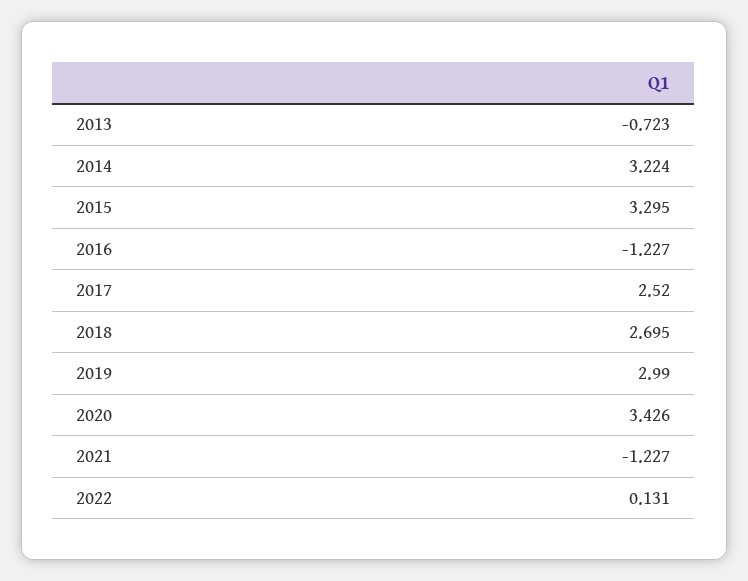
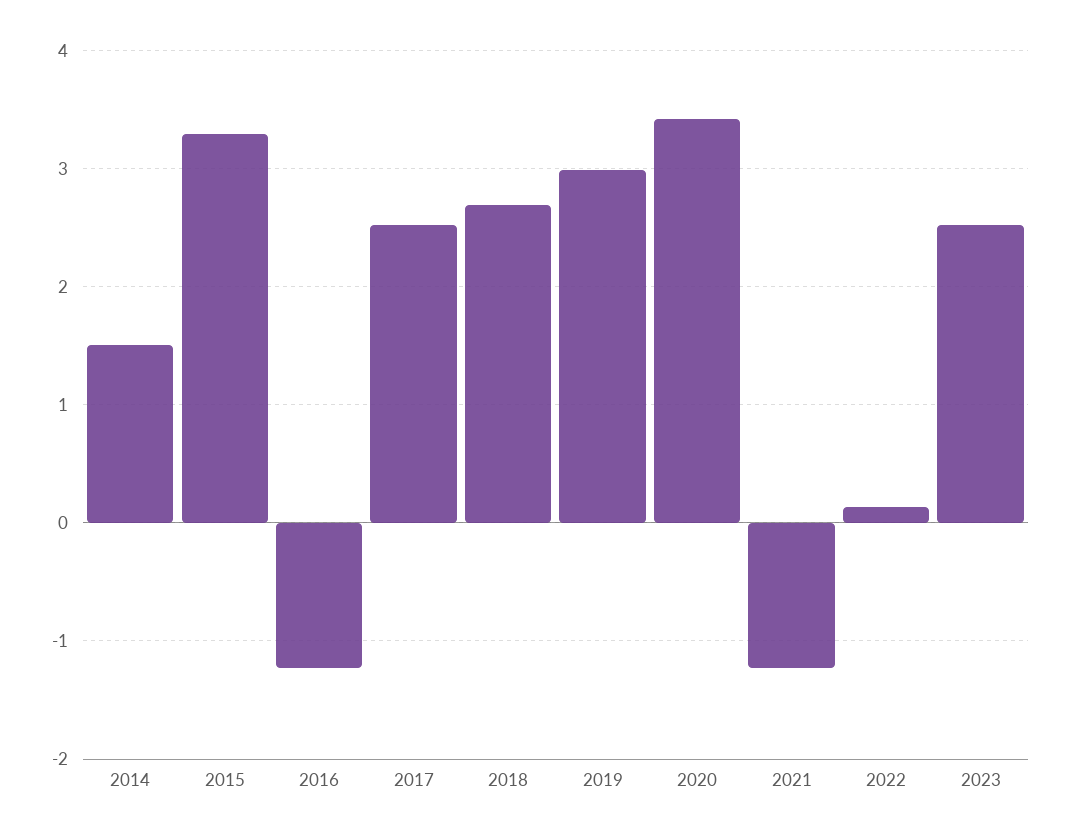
2013: -0.723 -> none
2014: 3.224 -> 1.5
2023: none -> 2.5

